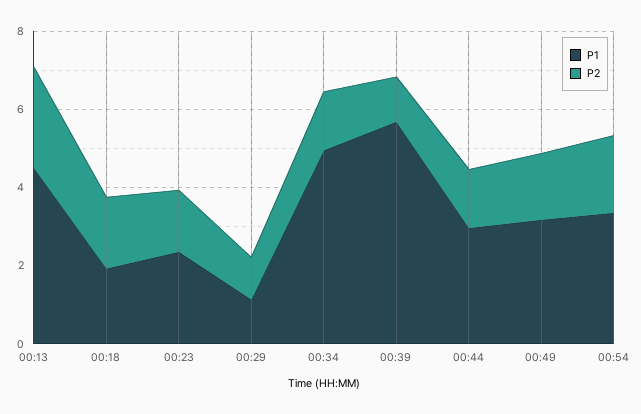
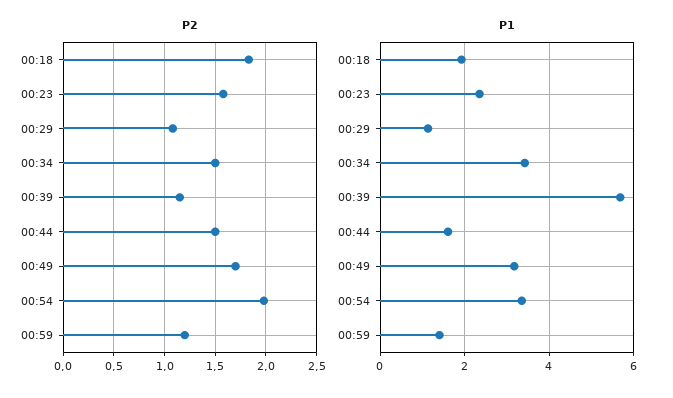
P1, 00:13: 4.5 -> none
P2, 00:13: 2.5 -> none
P1, 00:34: 5 -> 3.4
P1, 00:44: 3 -> 1.6
P2, 00:59: none -> 1.2
P1, 00:59: none -> 1.4

